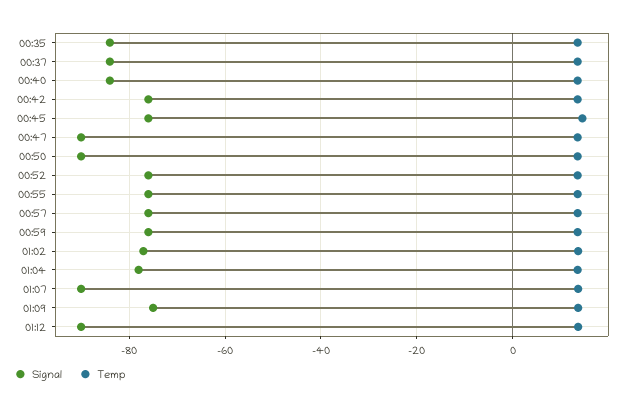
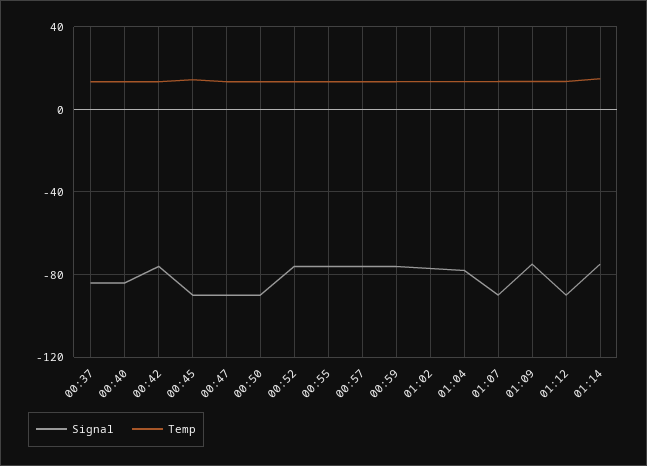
Signal, 00:35: -84 -> none
Temp, 00:35: 14 -> none
Signal, 00:45: -76 -> -90
Signal, 01:14: none -> -75
Temp, 01:14: none -> 15

